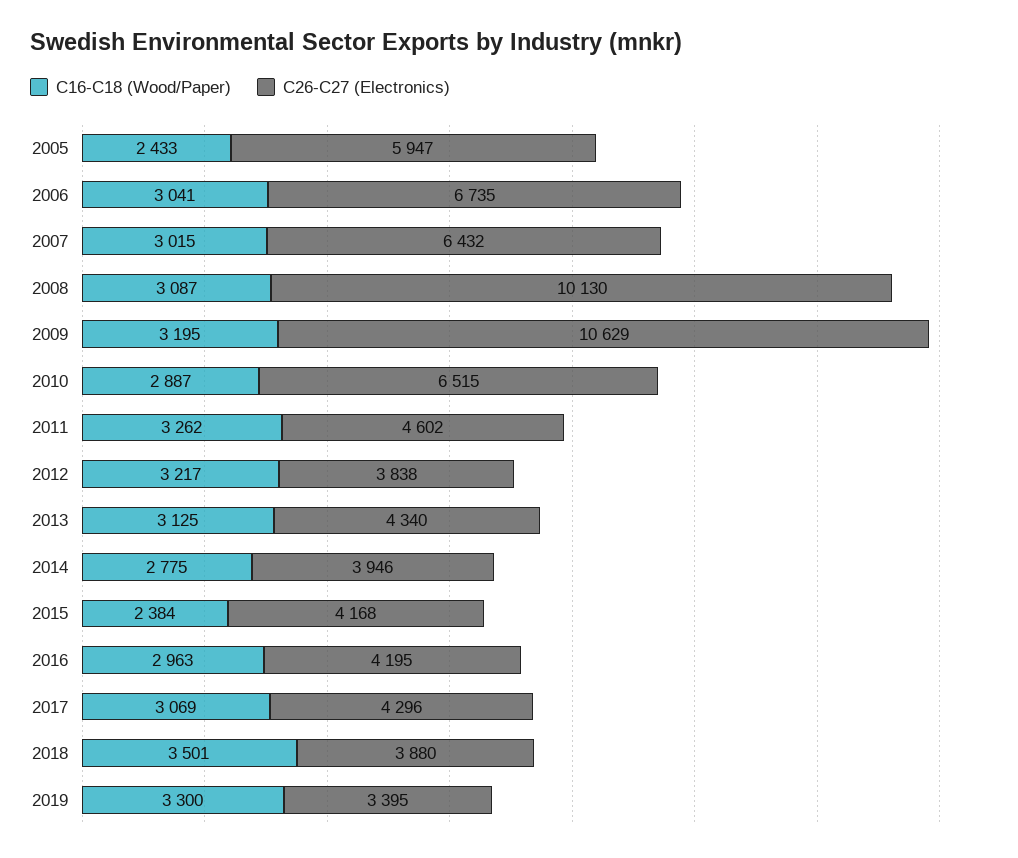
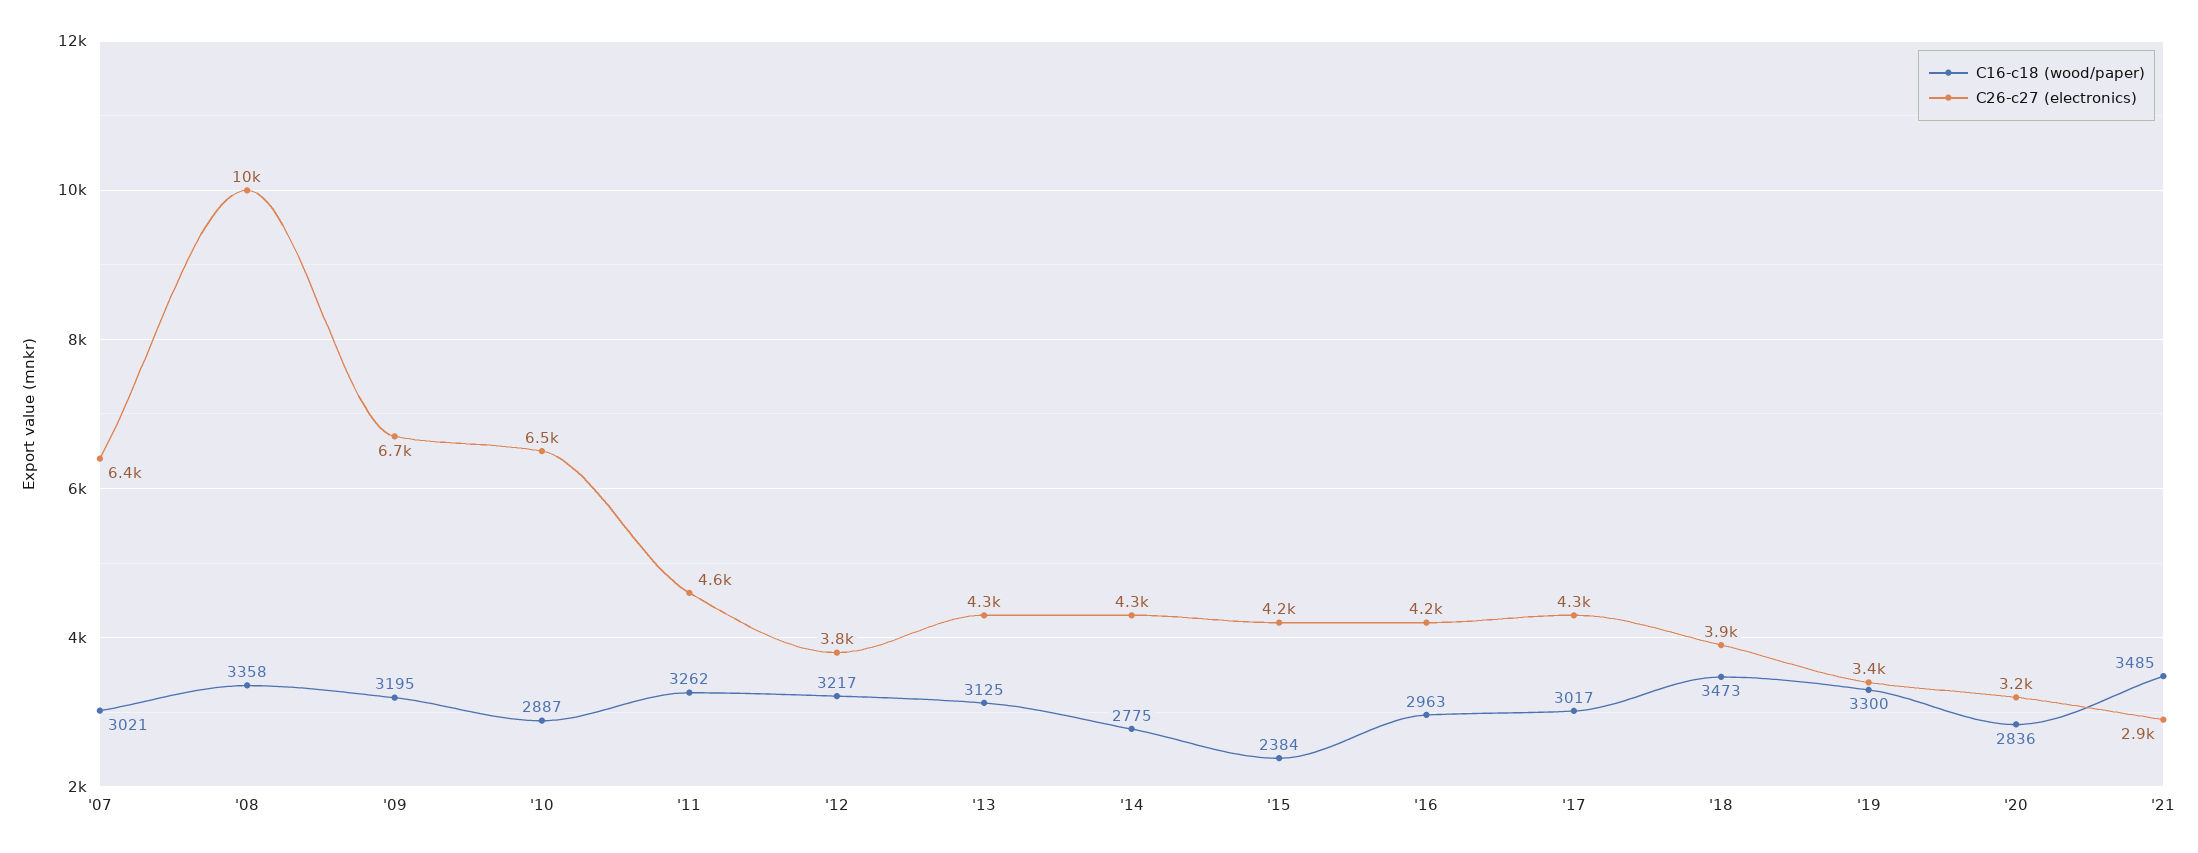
C16-C18 (Wood/Paper), 2005: 2433 -> none
C26-C27 (Electronics), 2005: 5947 -> none
C16-C18 (Wood/Paper), 2006: 3041 -> none
C26-C27 (Electronics), 2006: 6735 -> none
C16-C18 (Wood/Paper), 2007: 3015 -> 3021
C16-C18 (Wood/Paper), 2008: 3087 -> 3358
C26-C27 (Electronics), 2009: 10629 -> 6700
C26-C27 (Electronics), 2014: 3946 -> 4300
C16-C18 (Wood/Paper), 2017: 3069 -> 3017
C16-C18 (Wood/Paper), 2018: 3501 -> 3473
C16-C18 (Wood/Paper), '20: none -> 2836
C26-C27 (Electronics), '20: none -> 3200
C16-C18 (Wood/Paper), '21: none -> 3485
C26-C27 (Electronics), '21: none -> 2900

